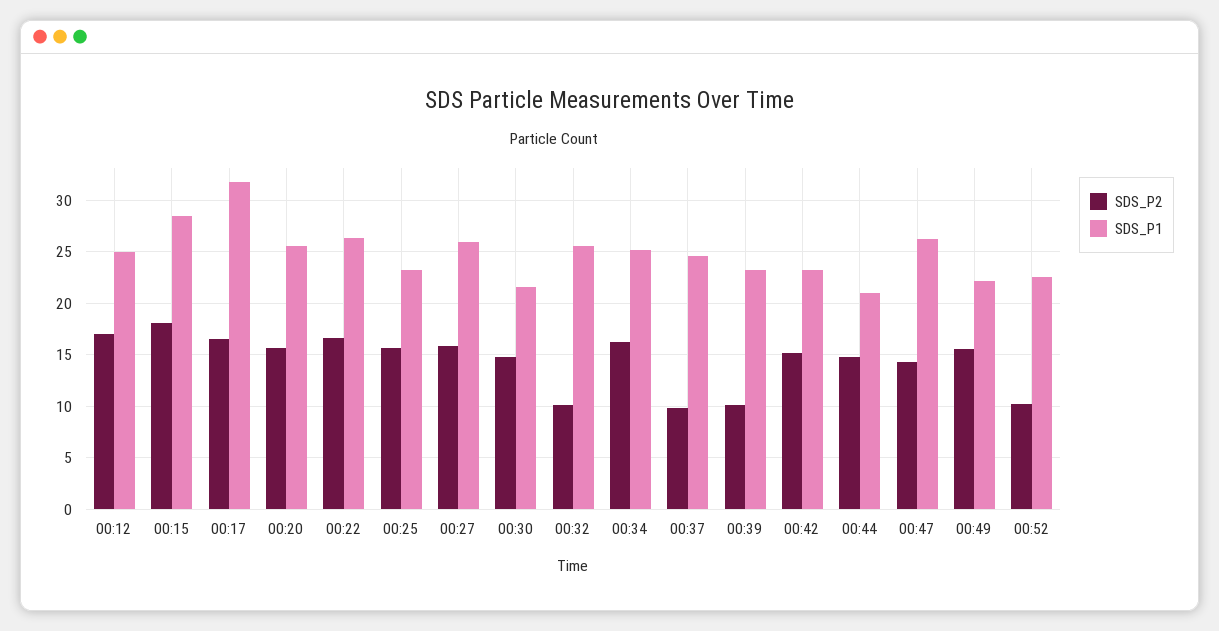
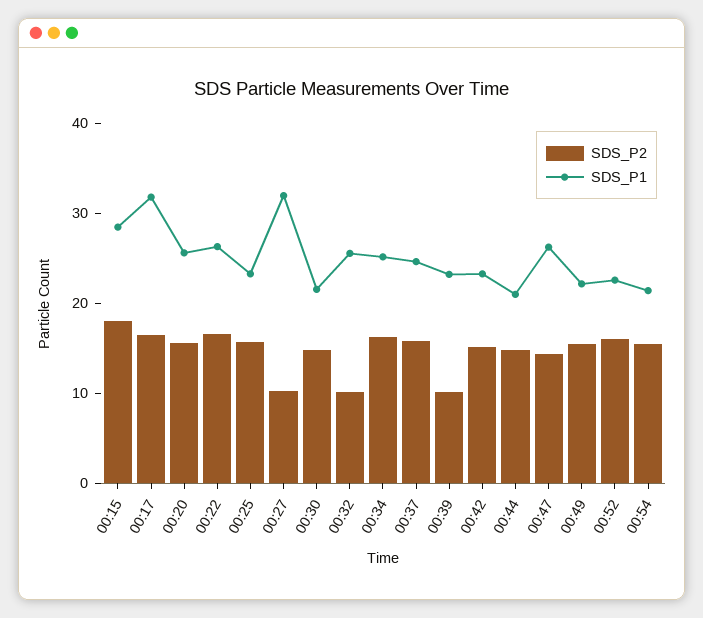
SDS_P2, 00:12: 17 -> none
SDS_P1, 00:12: 25 -> none
SDS_P2, 00:27: 16 -> 10
SDS_P1, 00:27: 26 -> 32
SDS_P2, 00:37: 10 -> 16
SDS_P2, 00:52: 10 -> 16
SDS_P2, 00:54: none -> 16
SDS_P1, 00:54: none -> 22

